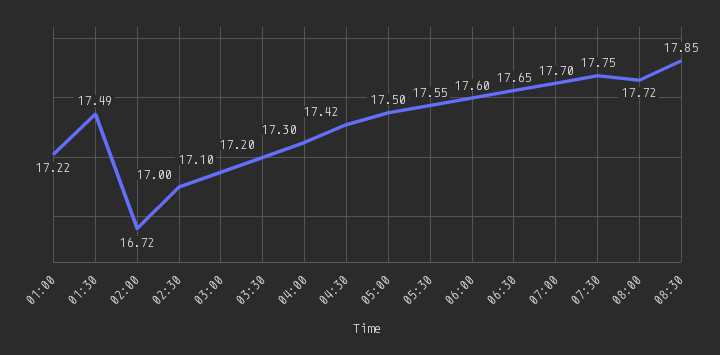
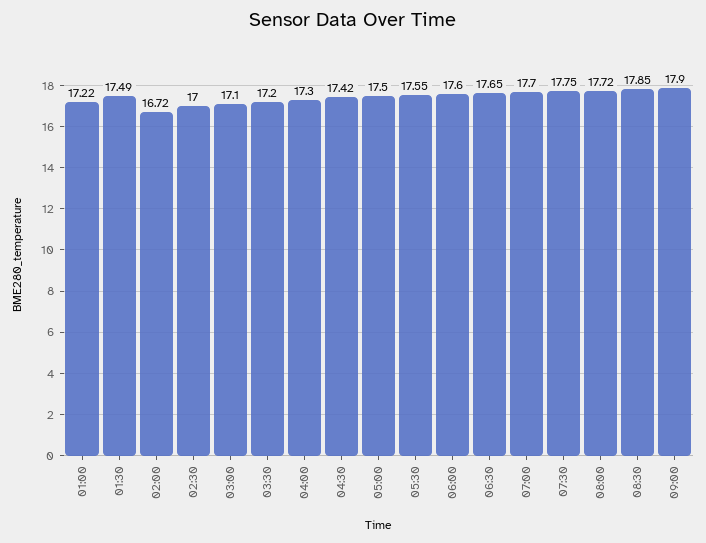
09:00: none -> 17.9

